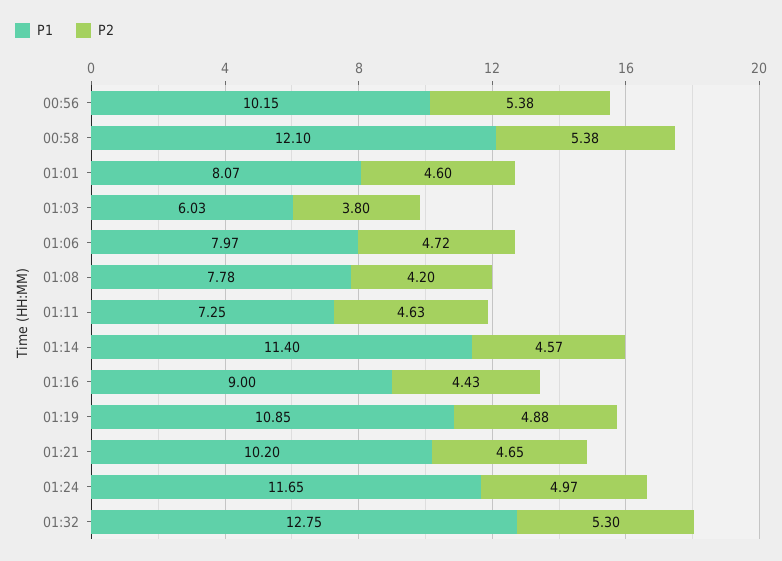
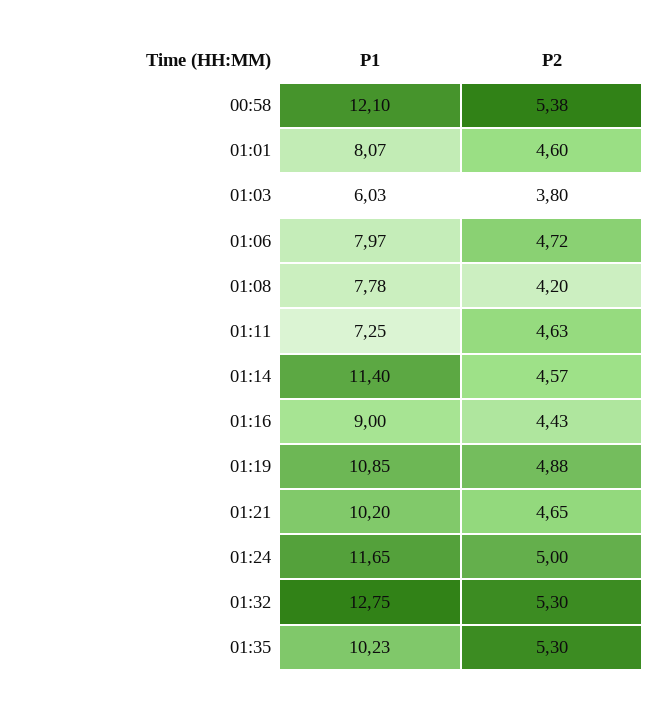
P1, 00:56: 10.15 -> none
P2, 00:56: 5.38 -> none
P2, 01:24: 4.97 -> 5
P1, 01:35: none -> 10.23
P2, 01:35: none -> 5.3

